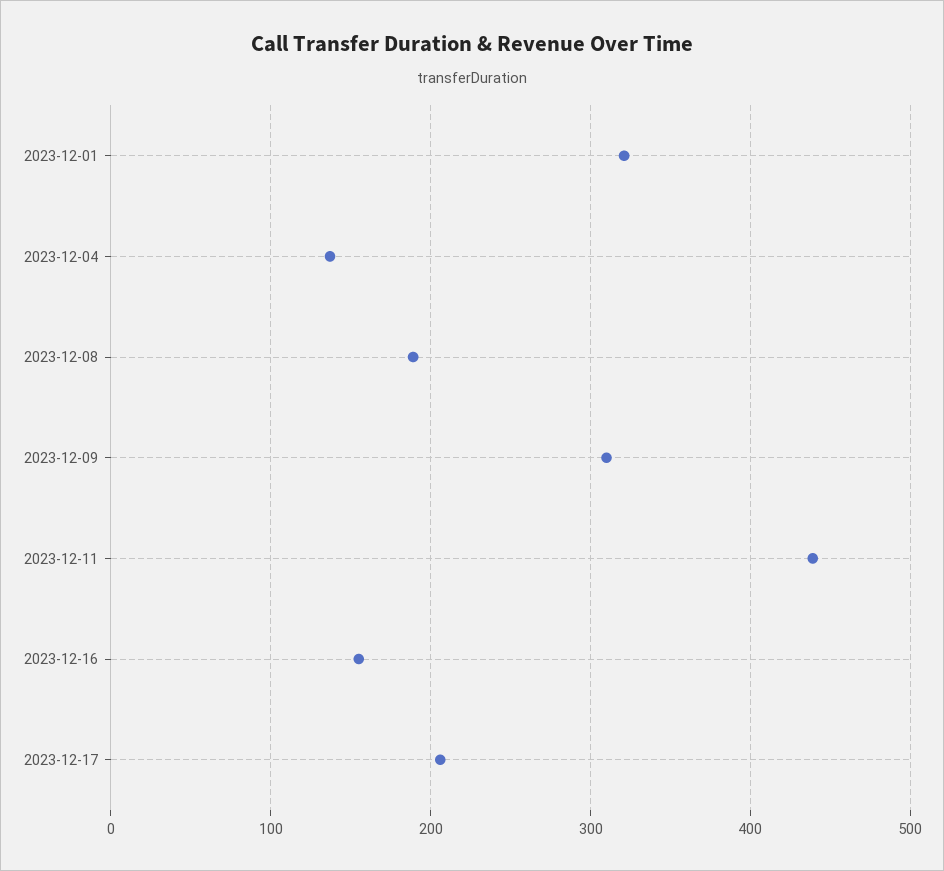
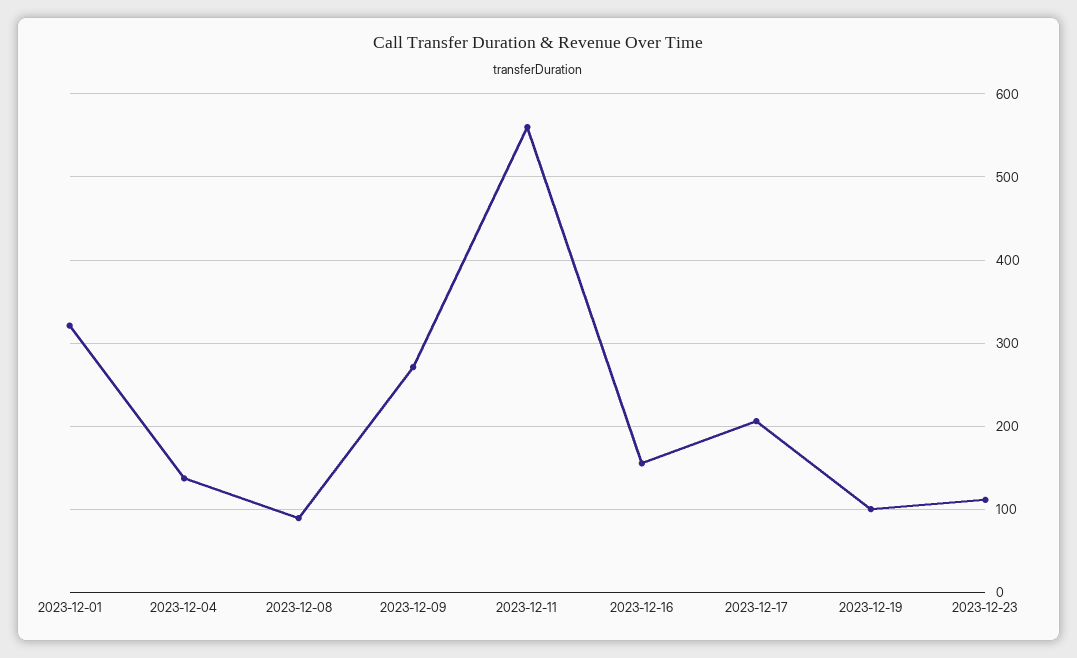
2023-12-08: 190 -> 90
2023-12-09: 310 -> 270
2023-12-11: 440 -> 560
2023-12-19: none -> 100
2023-12-23: none -> 110

